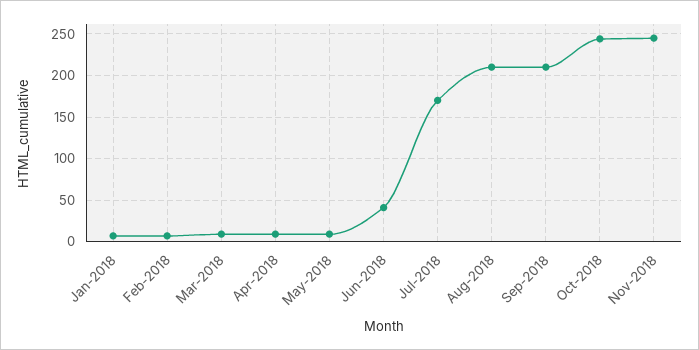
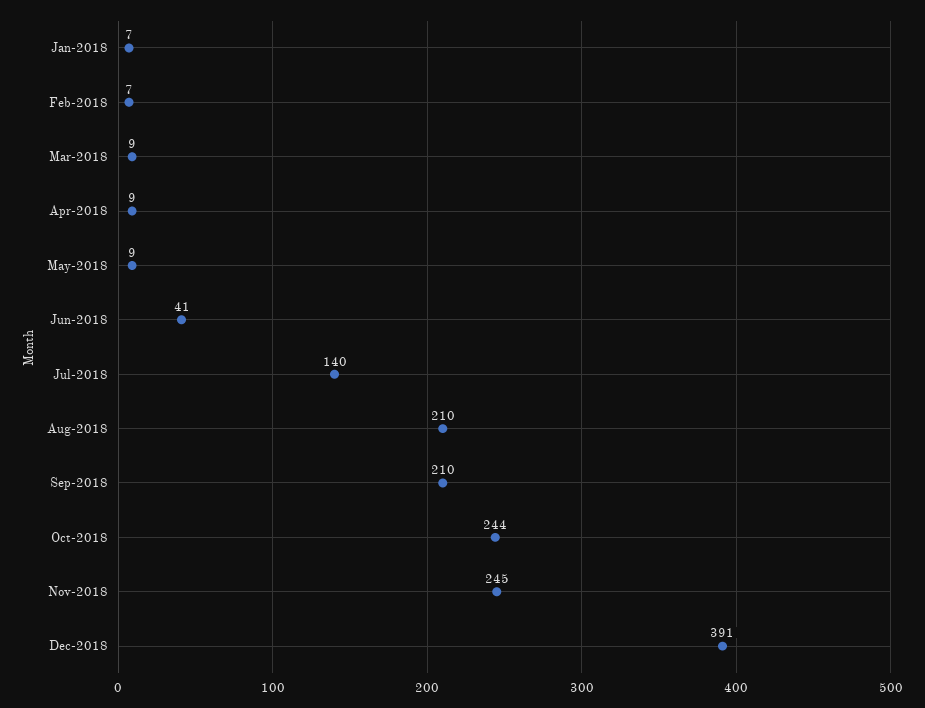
Jul-2018: 170 -> 140
Dec-2018: none -> 391

